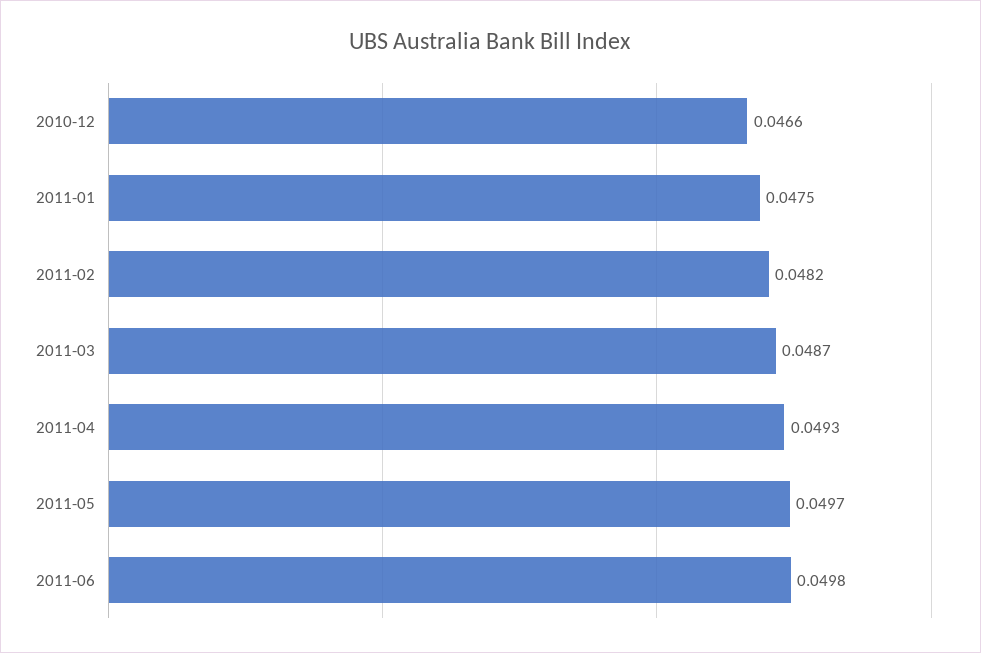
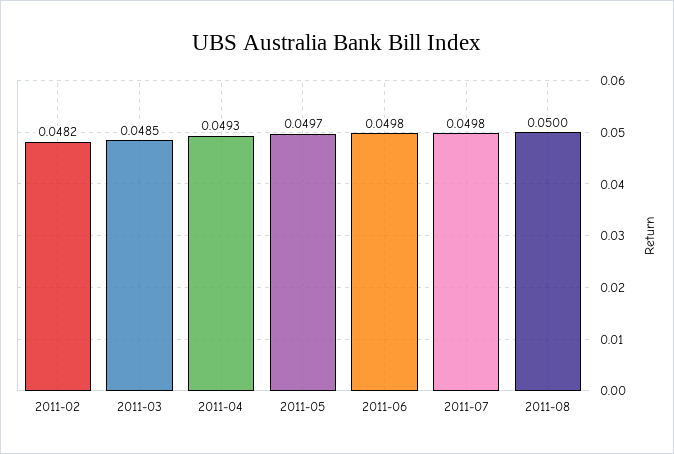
2010-12: 0.0466 -> none
2011-01: 0.0475 -> none
2011-03: 0.0487 -> 0.0485
2011-07: none -> 0.0498
2011-08: none -> 0.05

